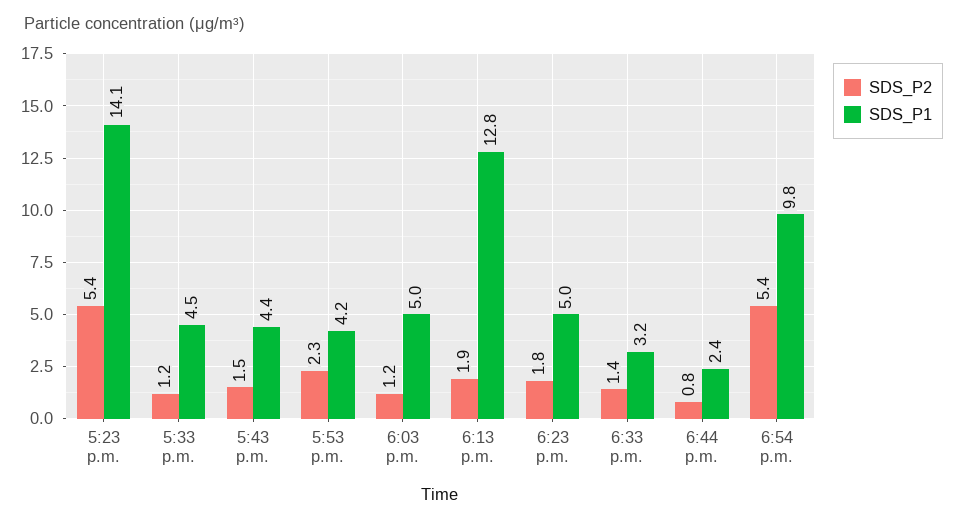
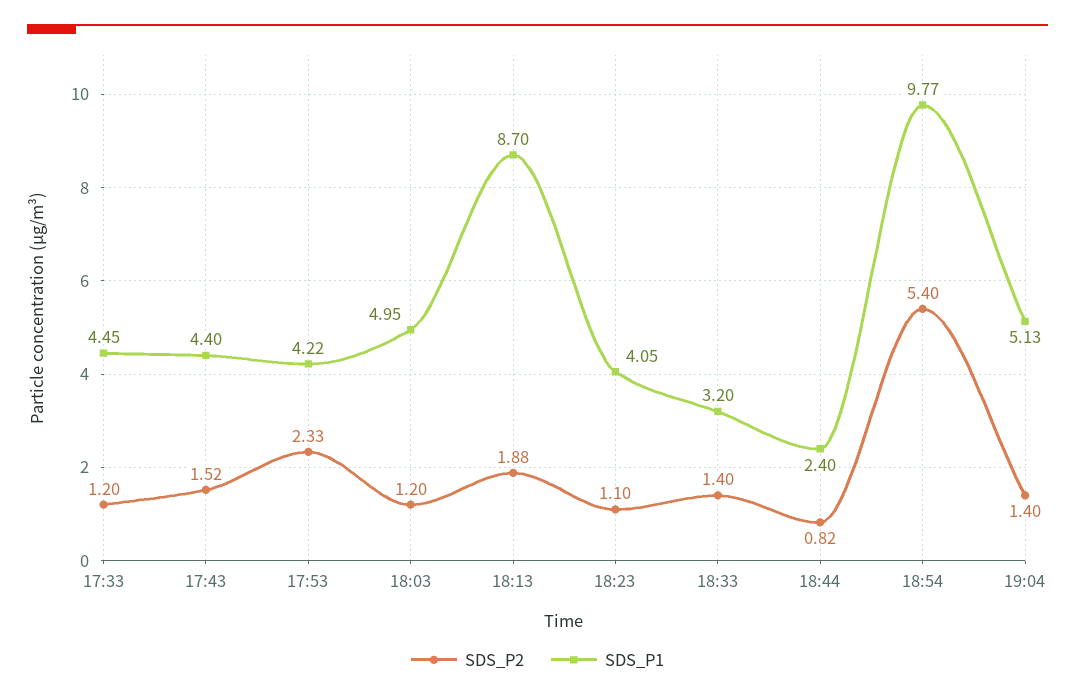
SDS_P2, 5:23 p.m.: 5.4 -> none
SDS_P1, 5:23 p.m.: 14.1 -> none
SDS_P1, 6:13 p.m.: 12.8 -> 8.7
SDS_P2, 6:23 p.m.: 1.8 -> 1.1
SDS_P1, 6:23 p.m.: 5 -> 4.05
SDS_P2, 19:04: none -> 1.4
SDS_P1, 19:04: none -> 5.13

